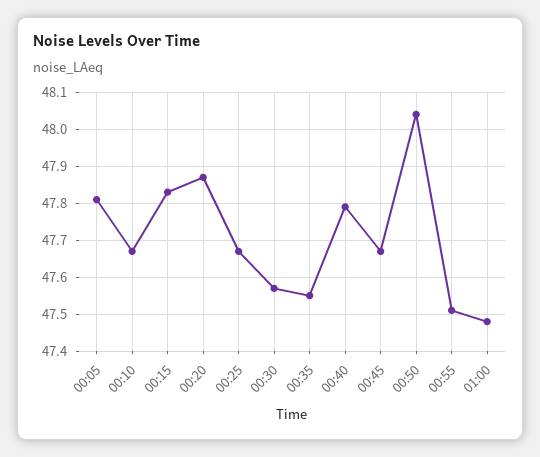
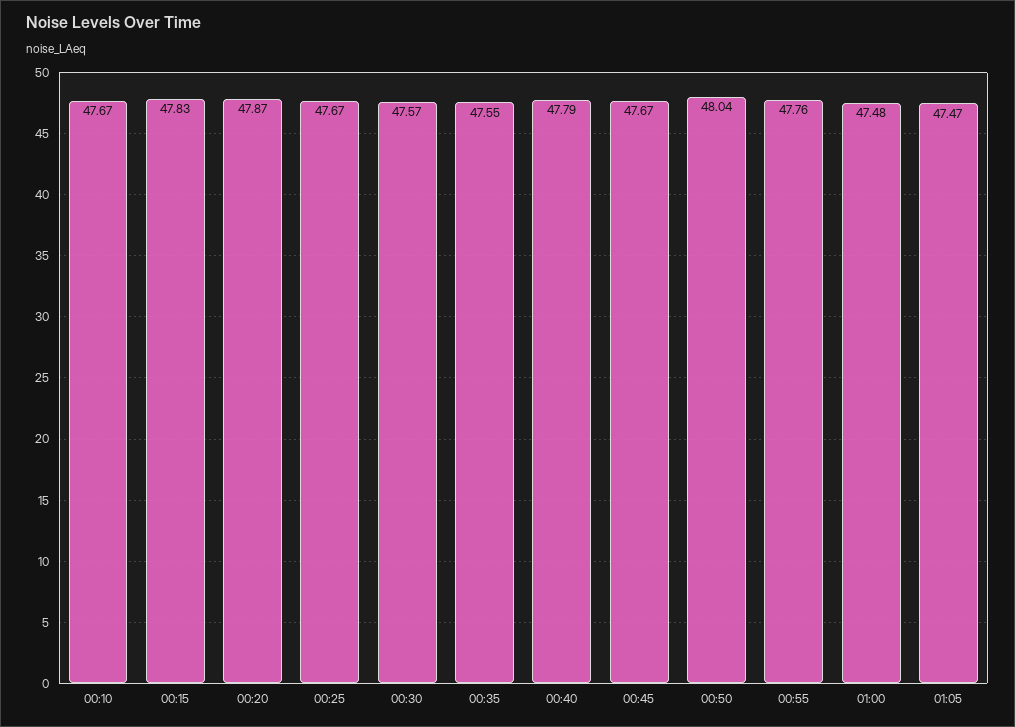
00:05: 47.8 -> none
00:55: 47.5 -> 47.76
01:05: none -> 47.47

